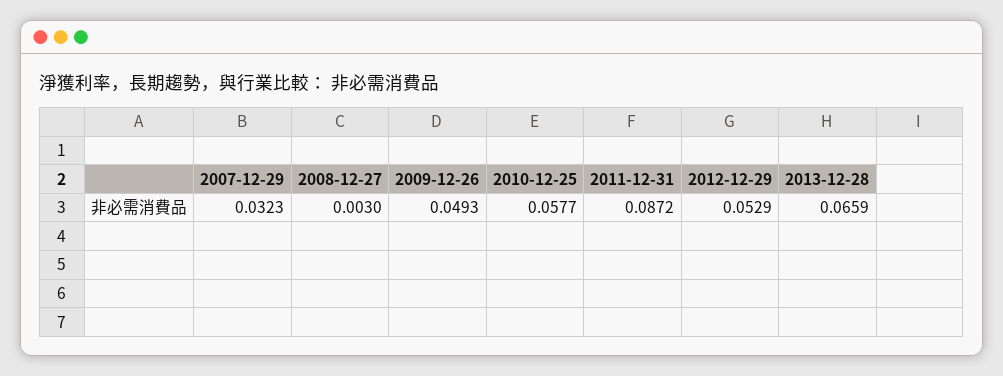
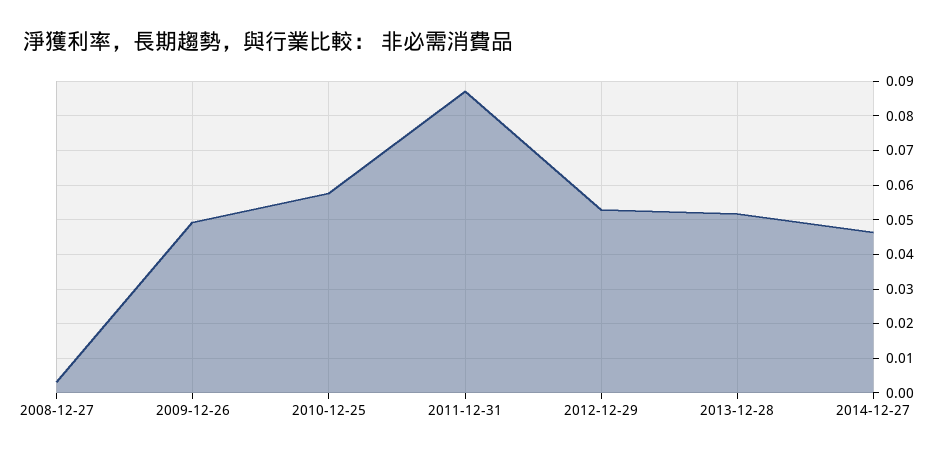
2007-12-29: 0.0323 -> none
2013-12-28: 0.0659 -> 0.052
2014-12-27: none -> 0.046

